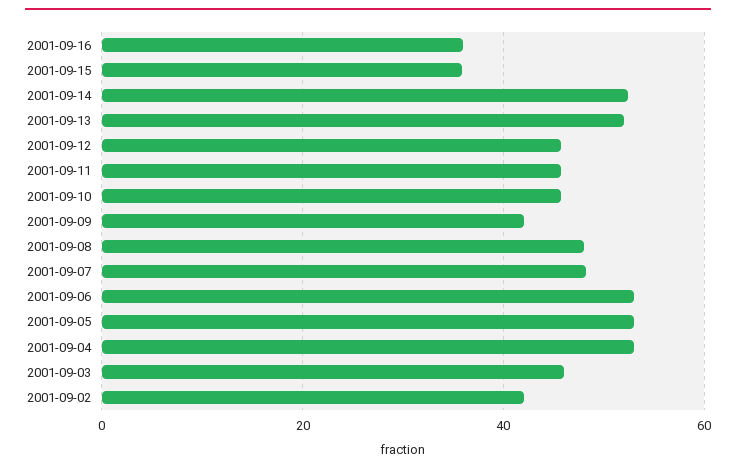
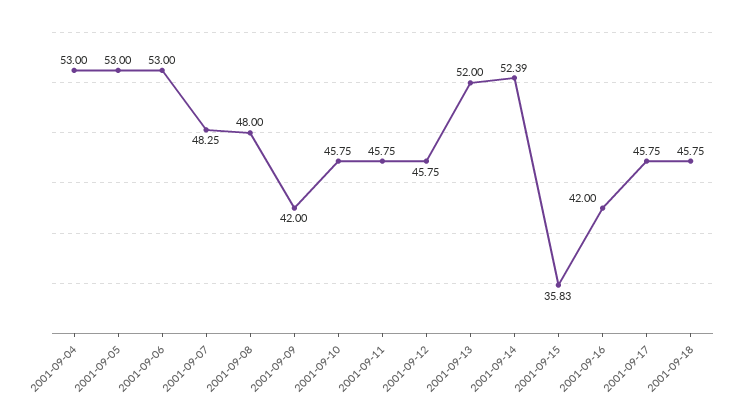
2001-09-16: 36 -> 42
2001-09-03: 46 -> none
2001-09-02: 42 -> none
2001-09-17: none -> 45.75
2001-09-18: none -> 45.75

